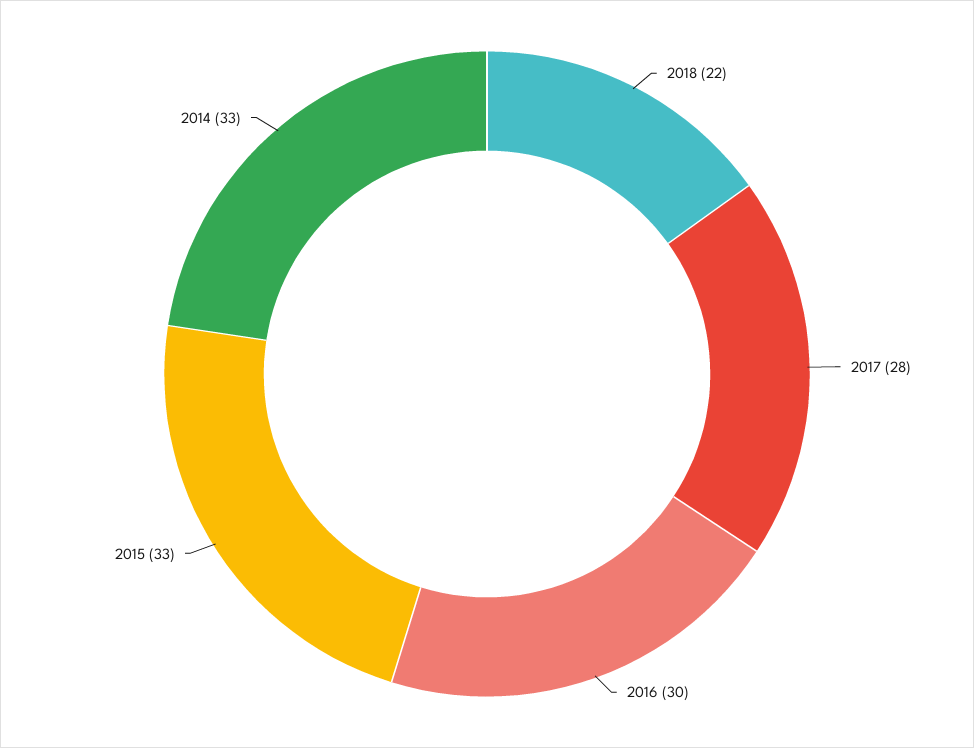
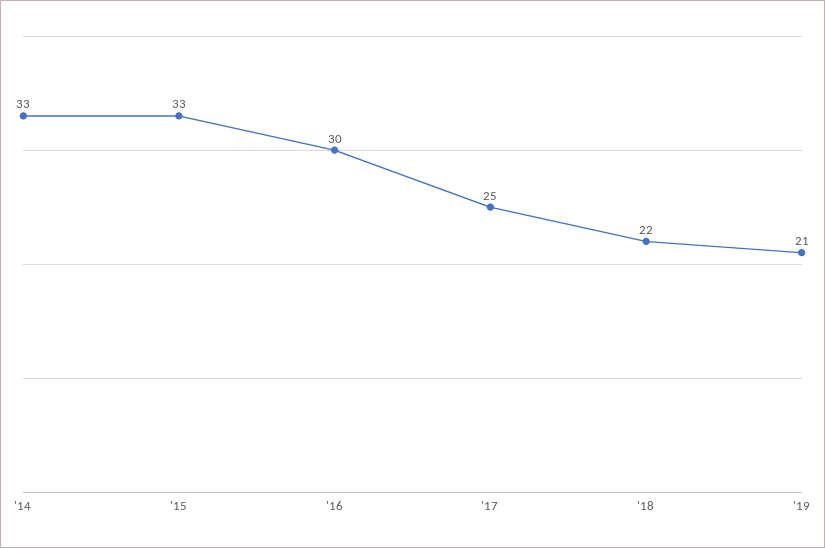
2017: 28 -> 25
'19: none -> 21

